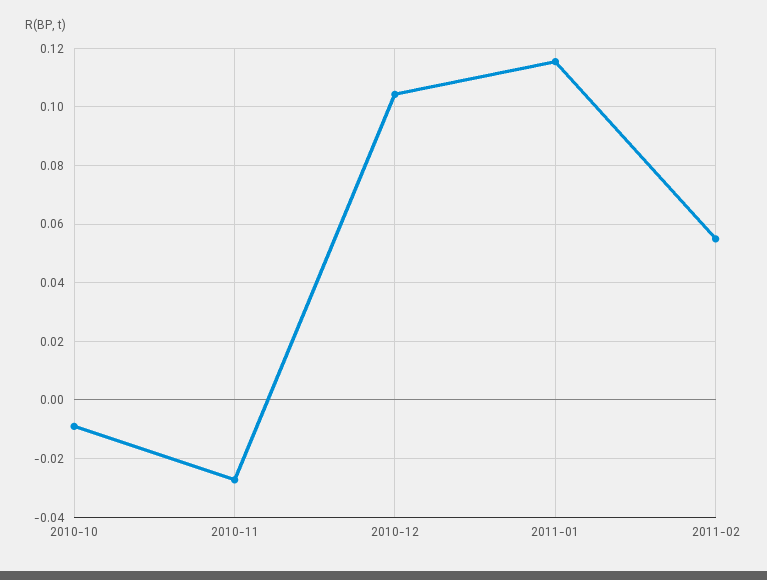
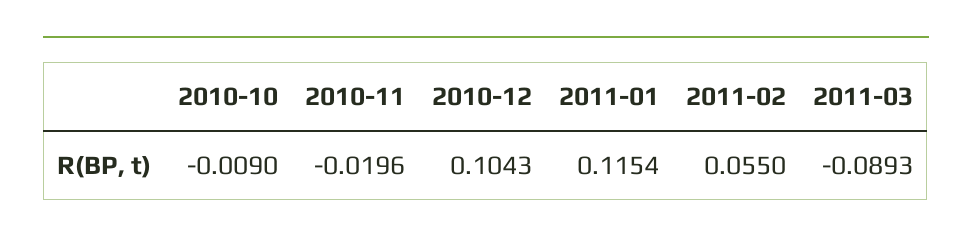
2010-11: -0.0275 -> -0.0196
2011-03: none -> -0.0893

